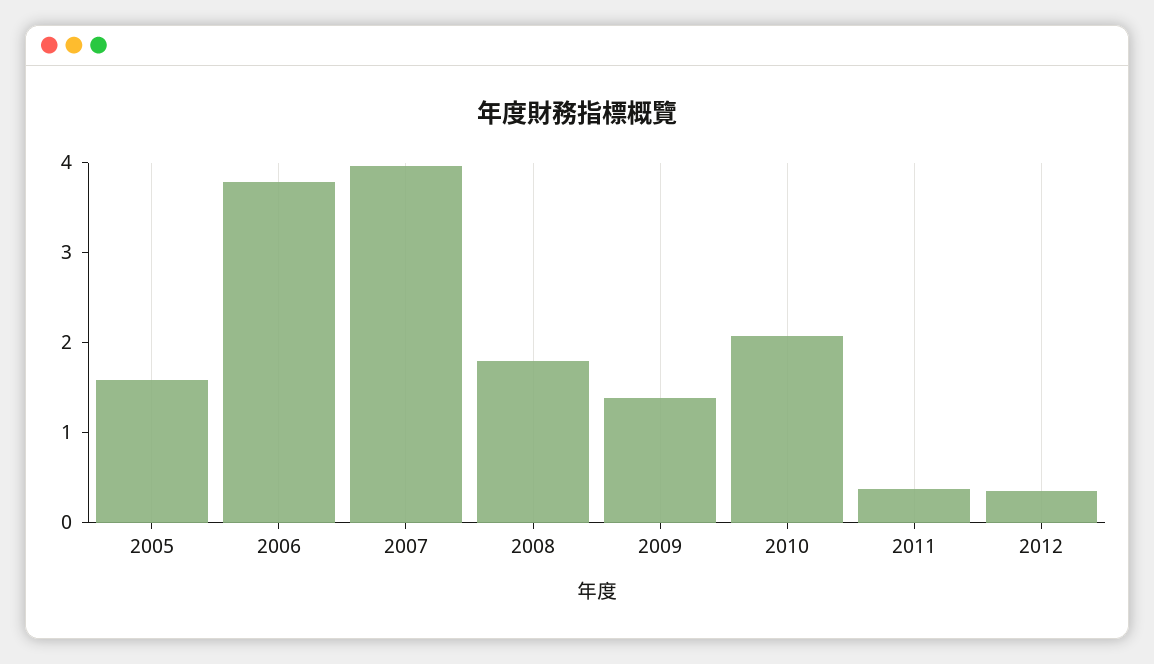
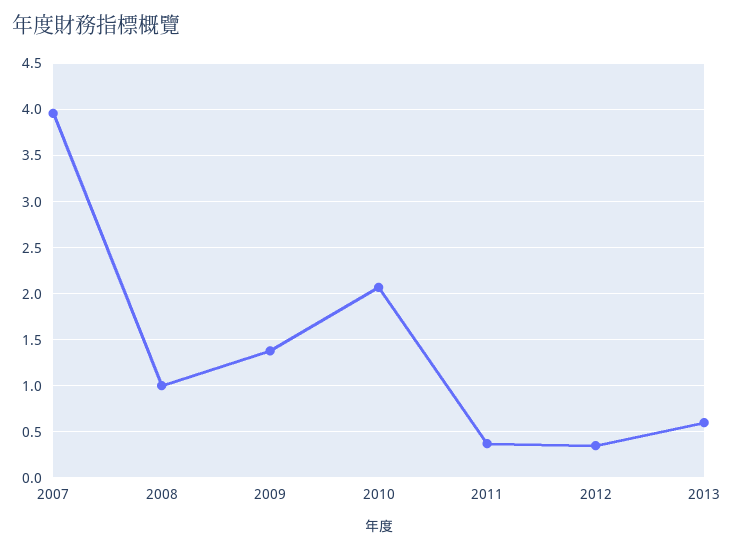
2005: 1.6 -> none
2006: 3.8 -> none
2008: 1.8 -> 1
2013: none -> 0.6

